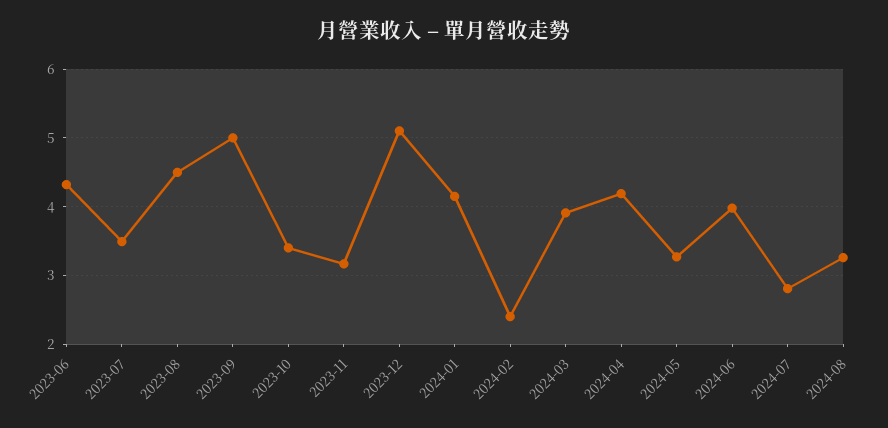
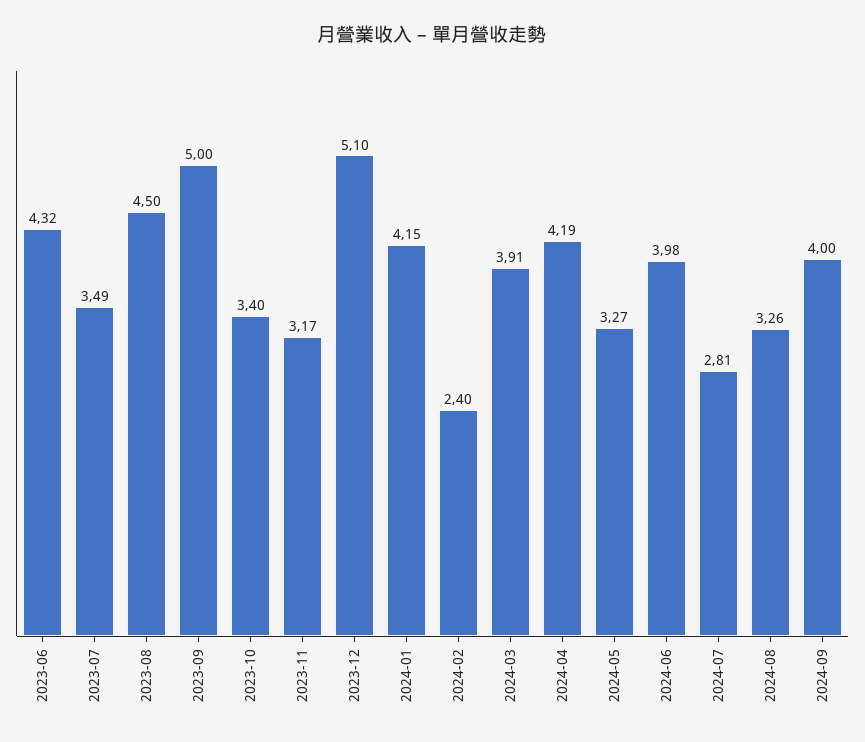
2024-09: none -> 4

